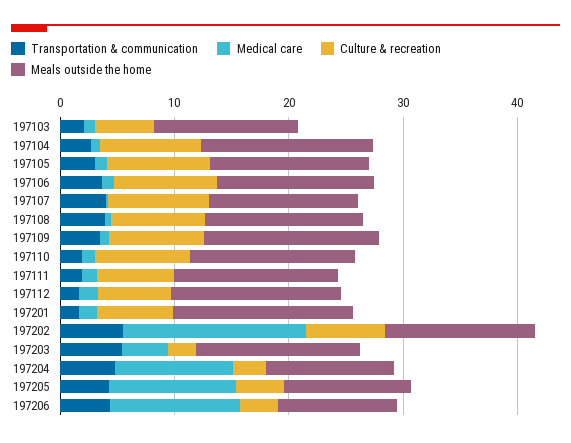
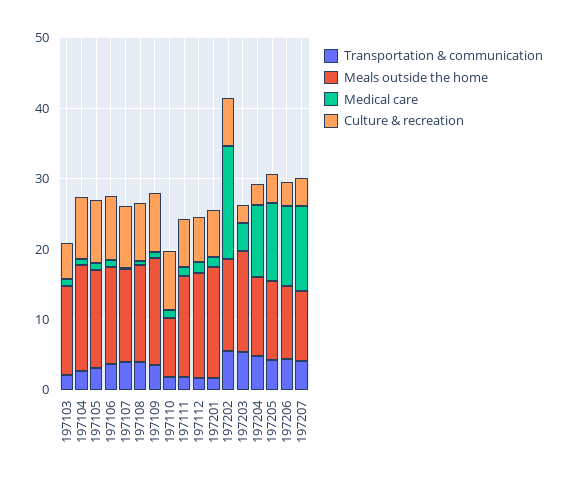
Meals outside the home, 197110: 14 -> 8
Transportation & communication, 197207: none -> 4
Meals outside the home, 197207: none -> 10
Medical care, 197207: none -> 12
Culture & recreation, 197207: none -> 4

